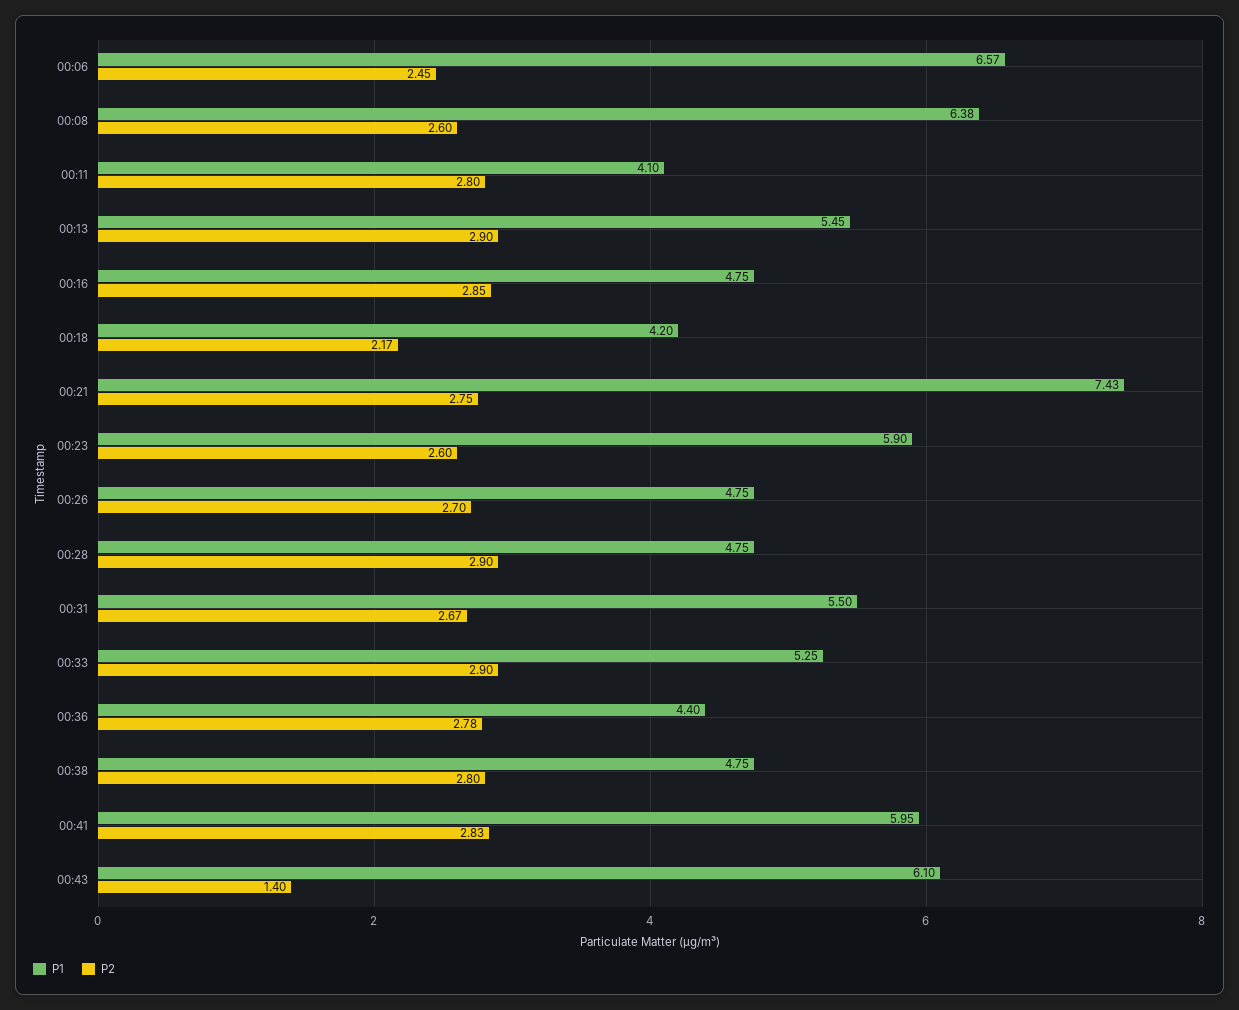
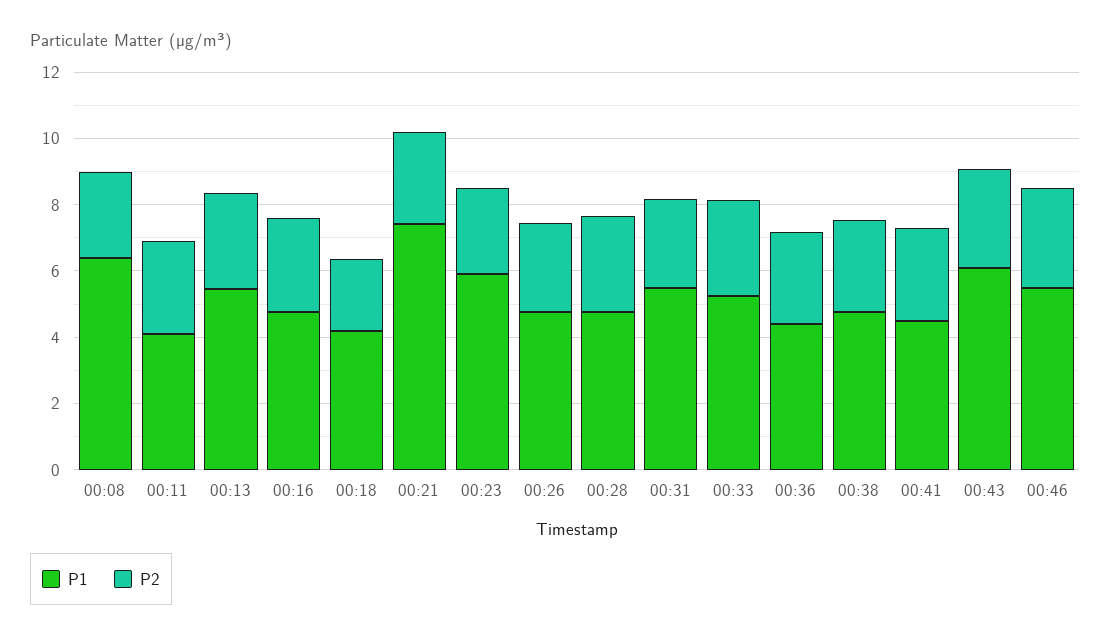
P1, 00:06: 6.57 -> none
P2, 00:06: 2.45 -> none
P1, 00:41: 5.95 -> 4.5
P2, 00:43: 1.4 -> 3
P1, 00:46: none -> 5.5
P2, 00:46: none -> 3

